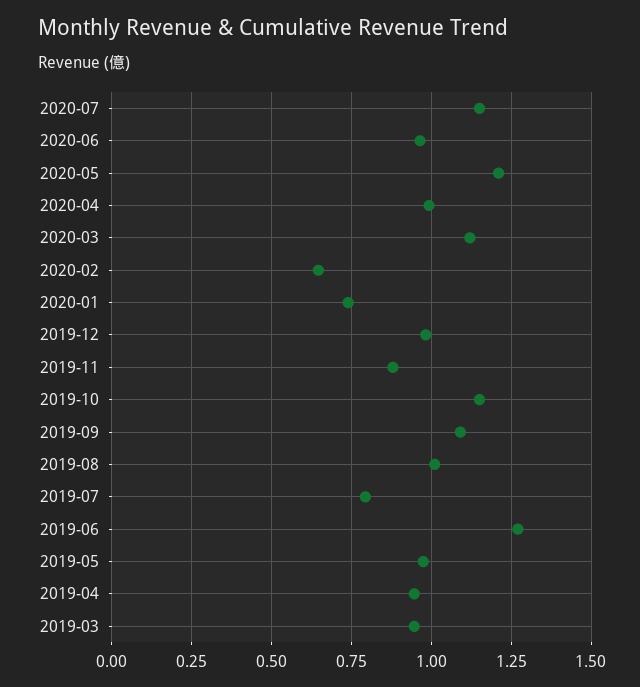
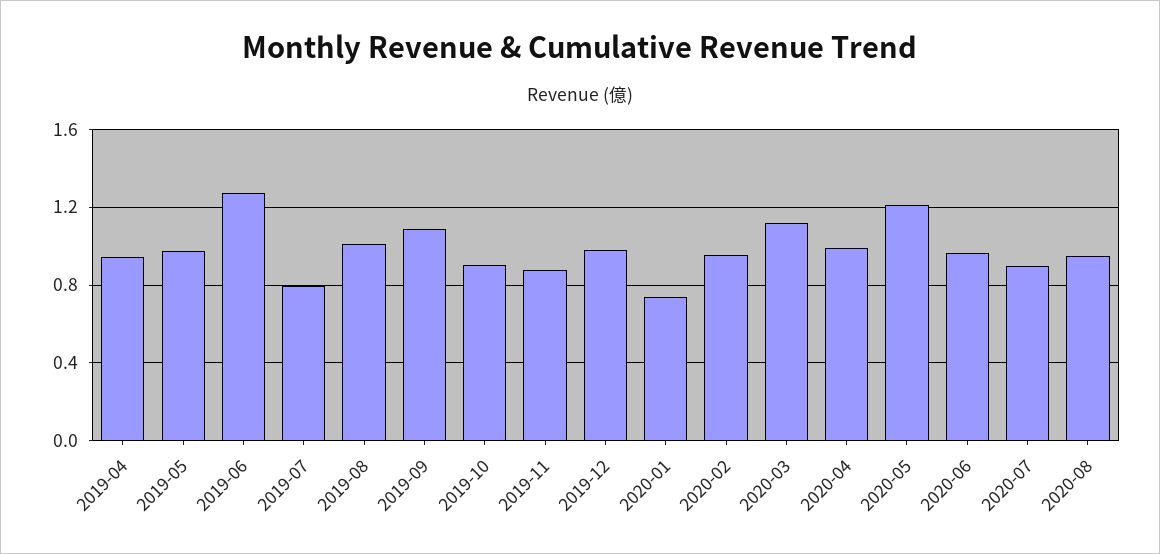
2020-07: 1.15 -> 0.9
2020-02: 0.65 -> 0.95
2019-10: 1.15 -> 0.9
2019-03: 0.95 -> none
2020-08: none -> 0.95

